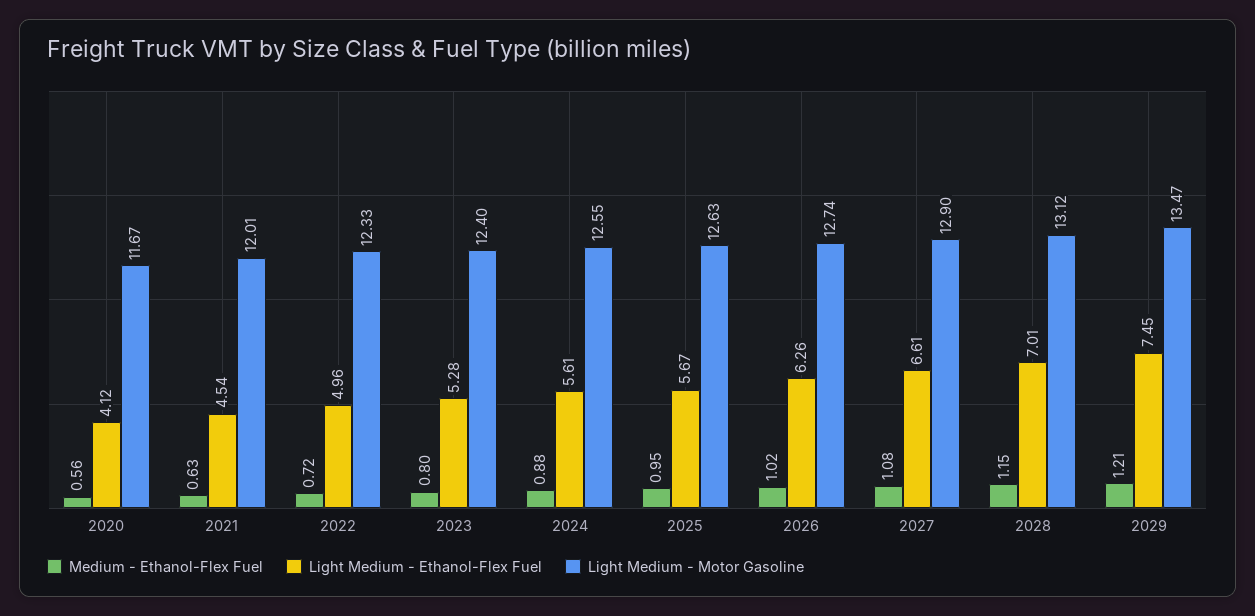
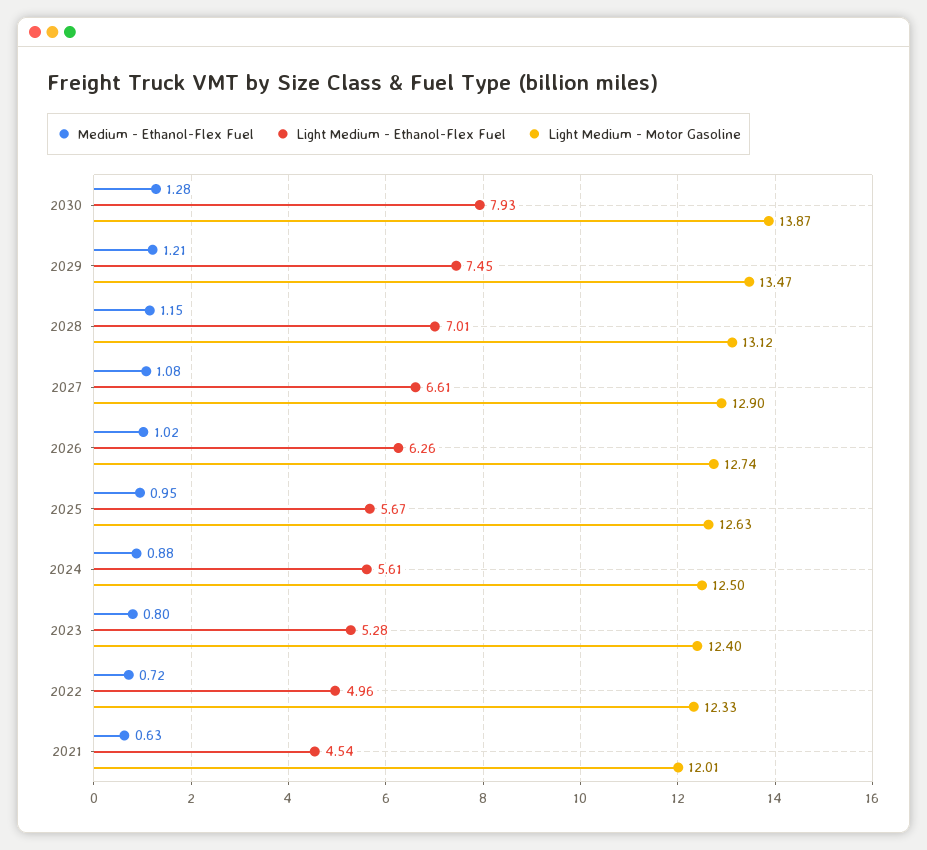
Medium - Ethanol-Flex Fuel, 2020: 0.56 -> none
Light Medium - Ethanol-Flex Fuel, 2020: 4.12 -> none
Light Medium - Motor Gasoline, 2020: 11.67 -> none
Light Medium - Motor Gasoline, 2024: 12.55 -> 12.5
Medium - Ethanol-Flex Fuel, 2030: none -> 1.28
Light Medium - Ethanol-Flex Fuel, 2030: none -> 7.93
Light Medium - Motor Gasoline, 2030: none -> 13.87

